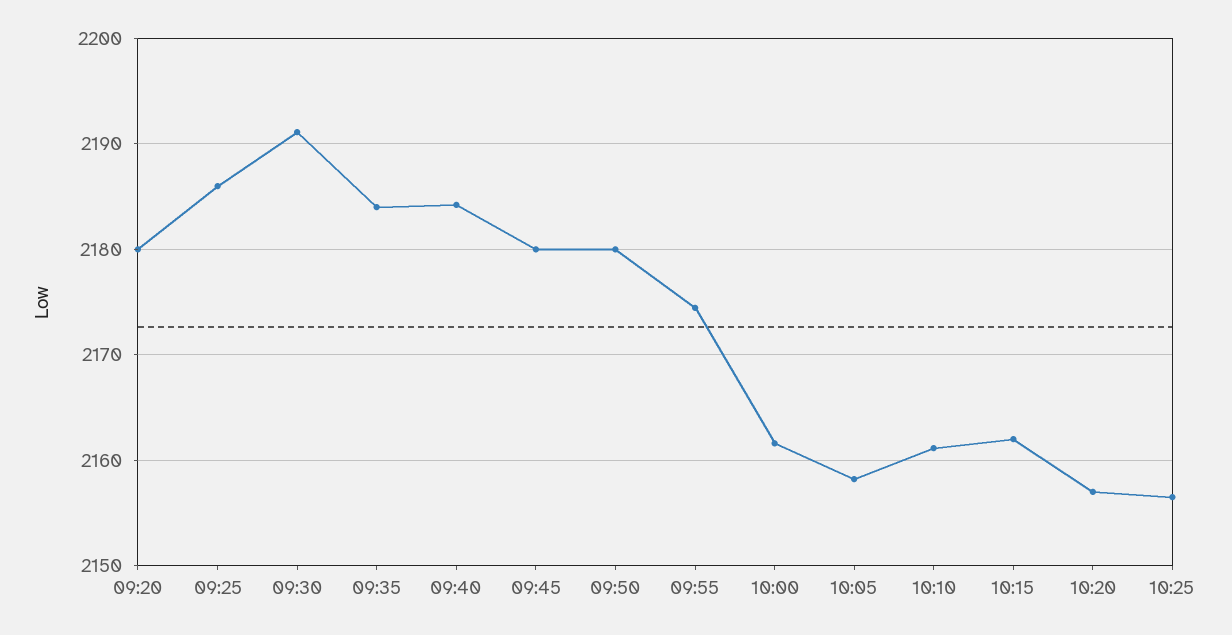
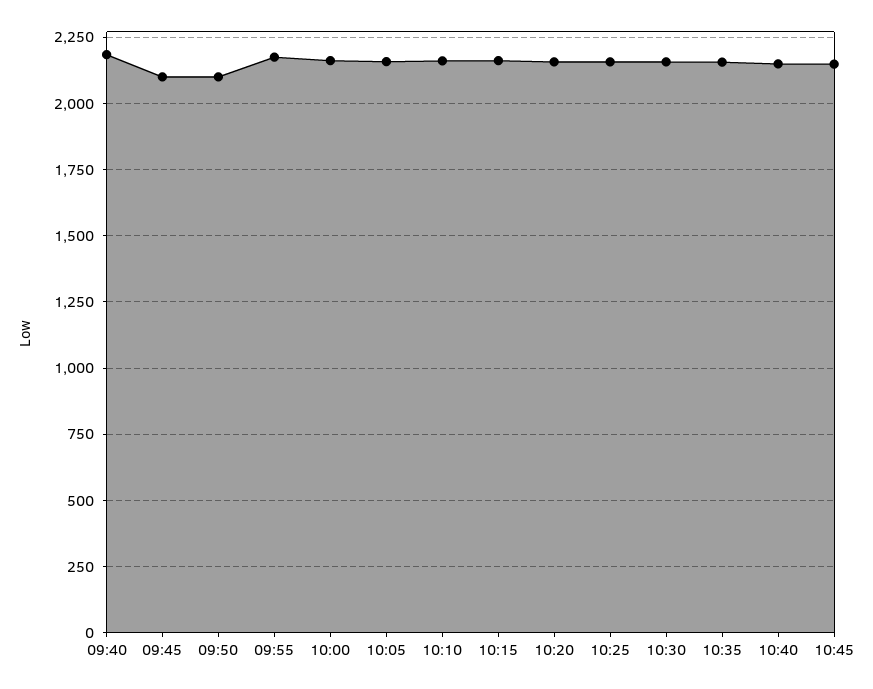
09:20: 2180 -> none
09:25: 2186 -> none
09:30: 2191 -> none
09:35: 2184 -> none
09:45: 2180 -> 2100
09:50: 2180 -> 2100
10:30: none -> 2150
10:35: none -> 2150
10:40: none -> 2150
10:45: none -> 2150

